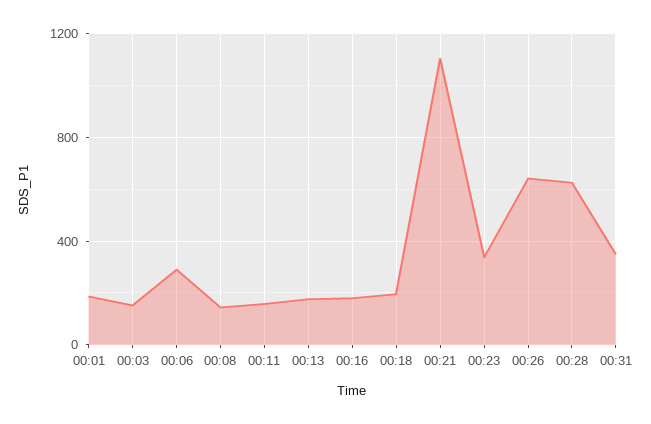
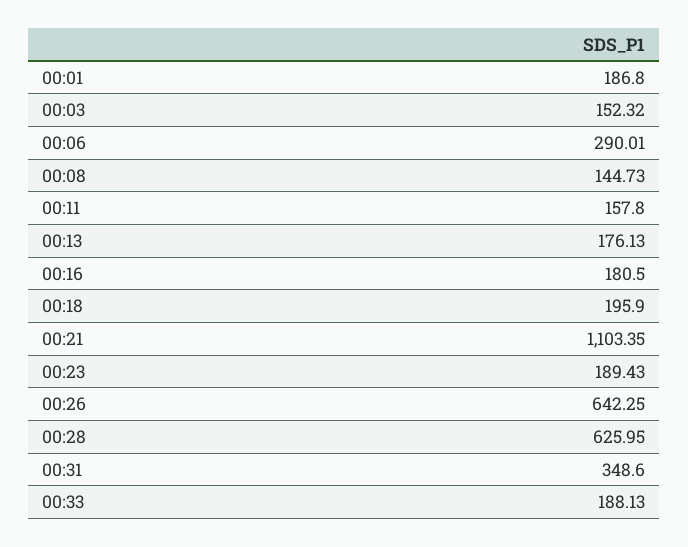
00:23: 350 -> 189.43
00:33: none -> 188.13

